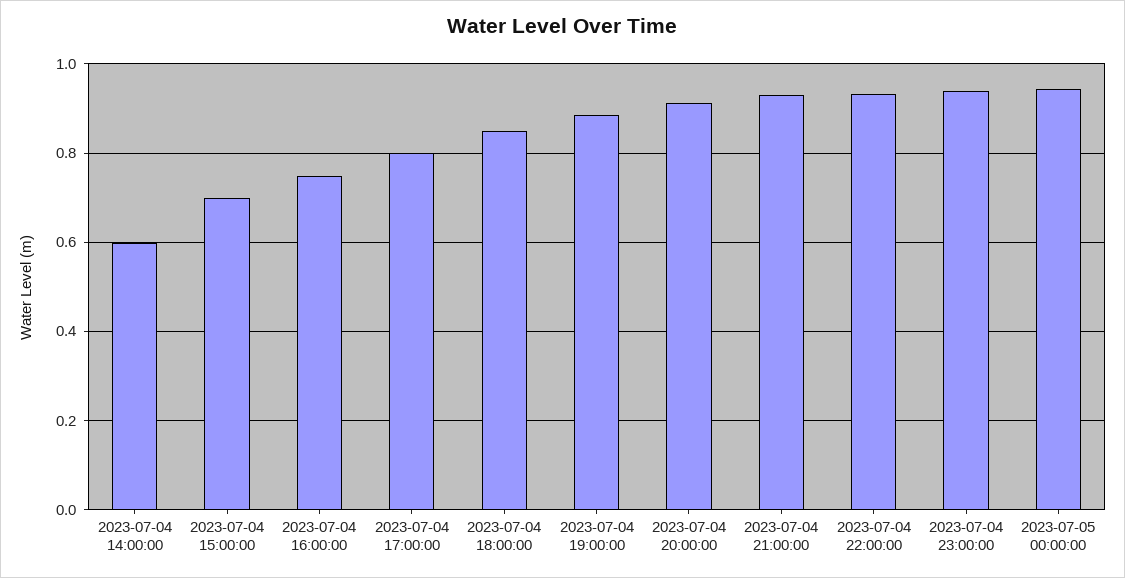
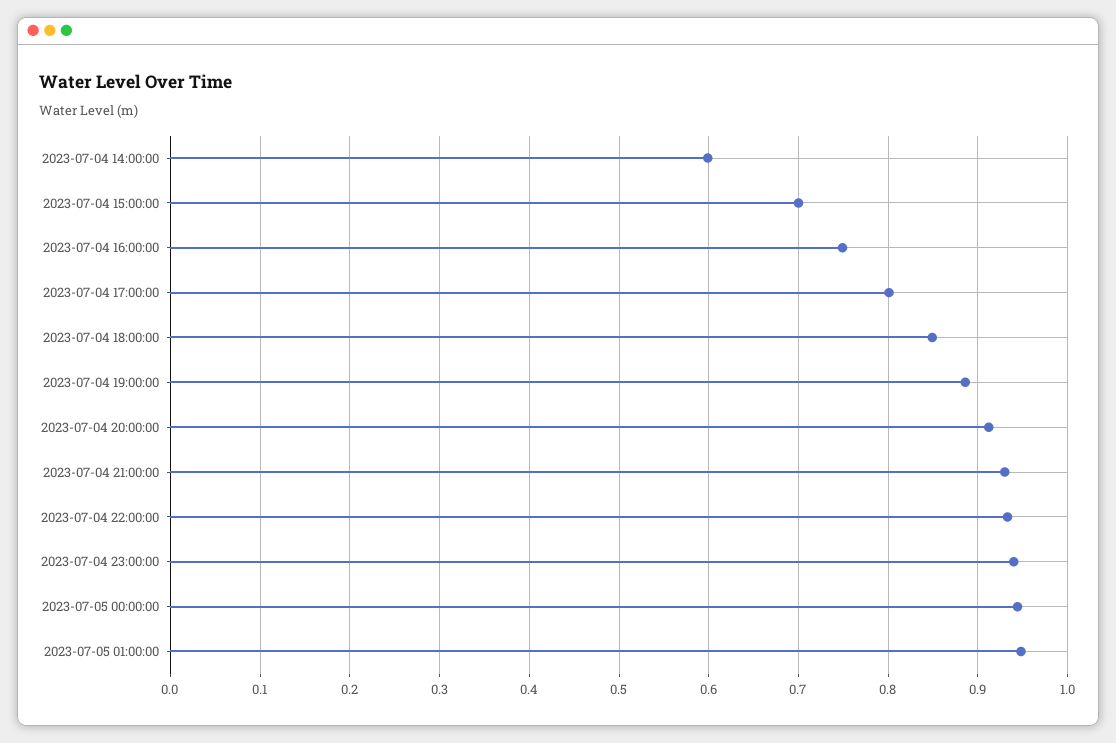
2023-07-05 01:00:00: none -> 0.95

